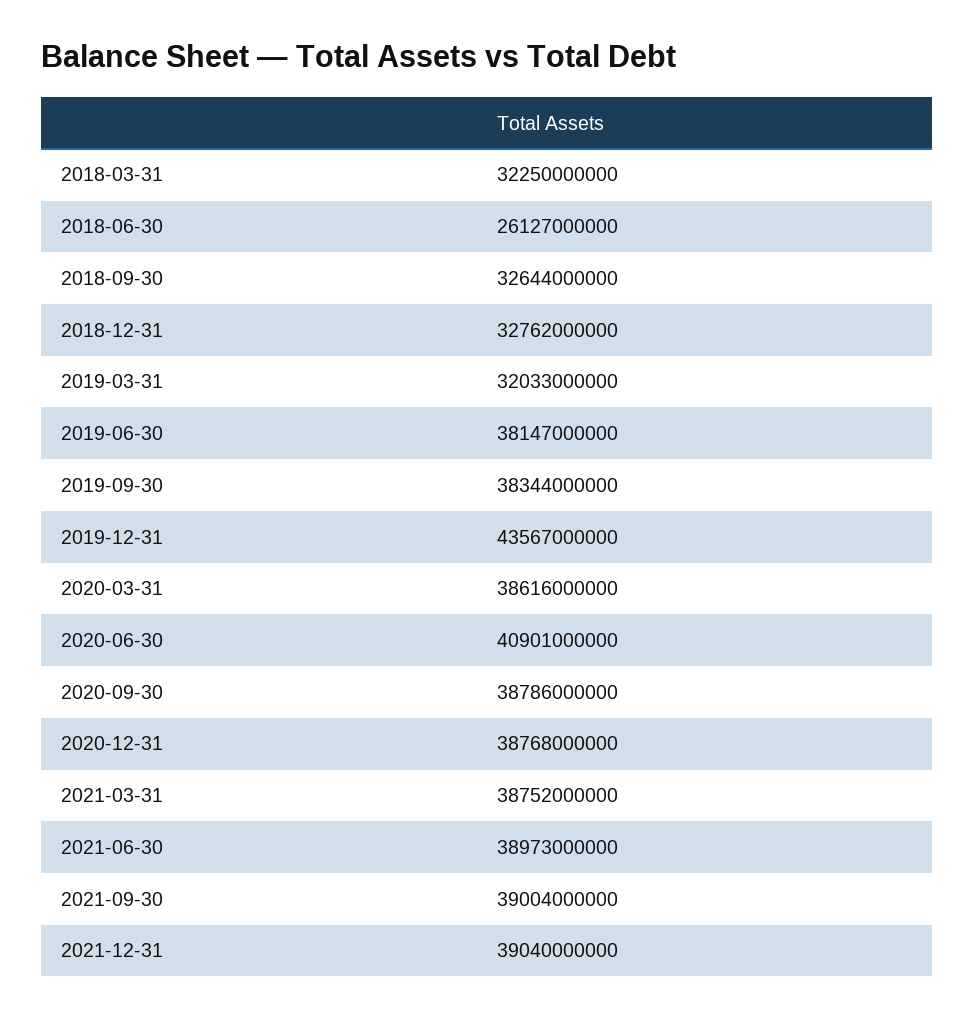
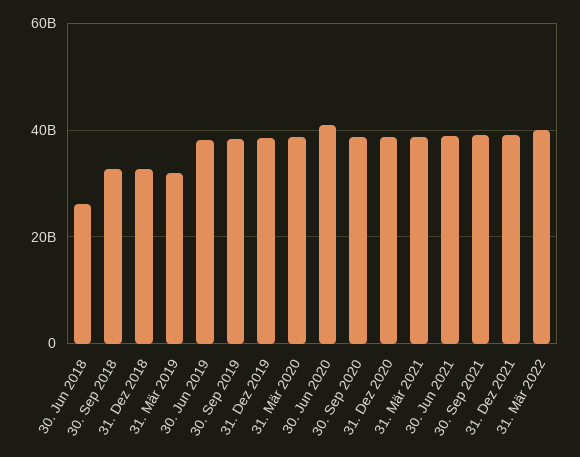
2018-03-31: 32250000000 -> none
2019-12-31: 43567000000 -> 38000000000
31. Mär 2022: none -> 40000000000

